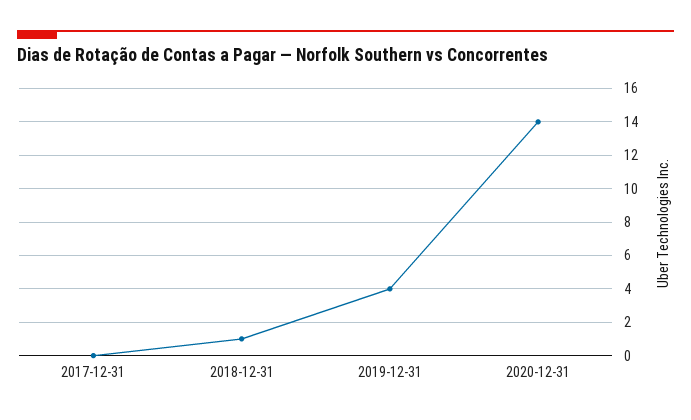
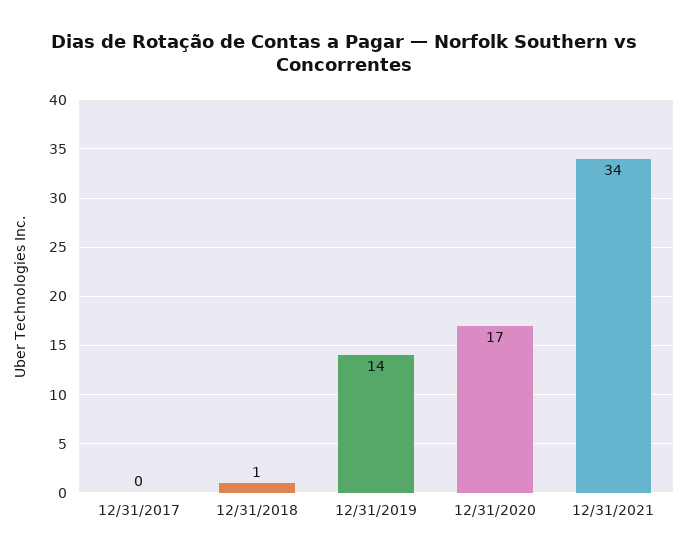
2019-12-31: 4 -> 14
2020-12-31: 14 -> 17
12/31/2021: none -> 34

